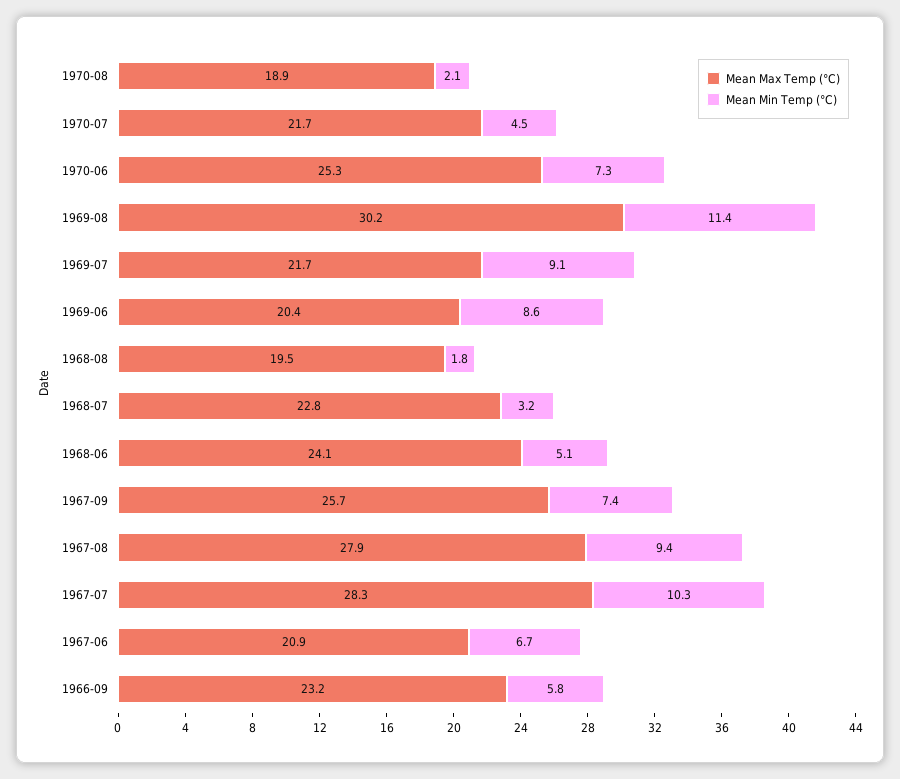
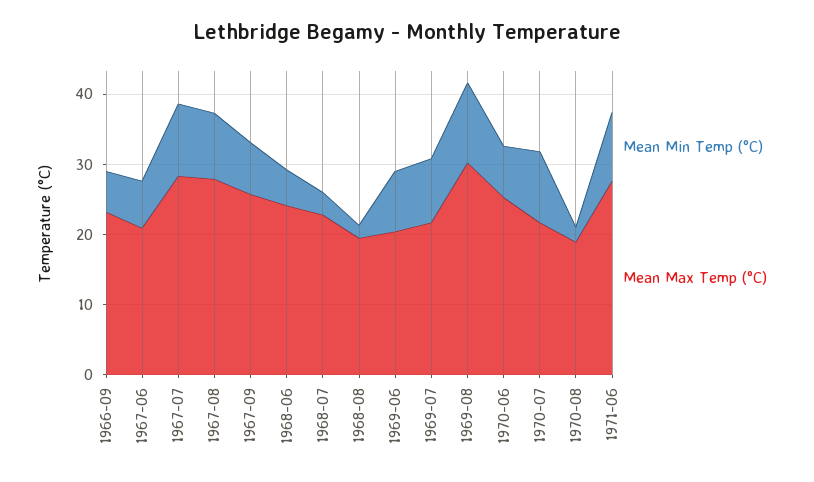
Mean Min Temp (°C), 1970-07: 4.5 -> 10
Mean Min Temp (°C), 1971-06: none -> 10
Mean Max Temp (°C), 1971-06: none -> 28

